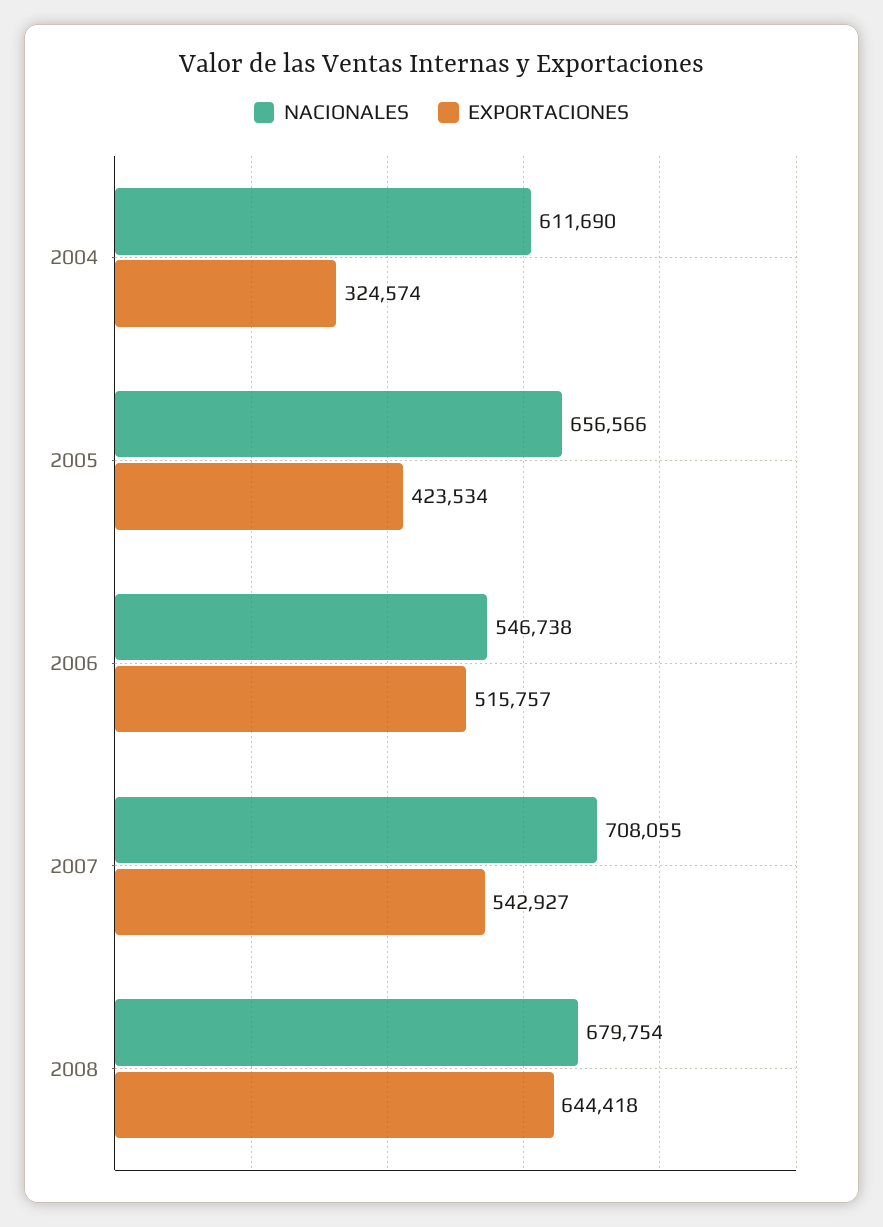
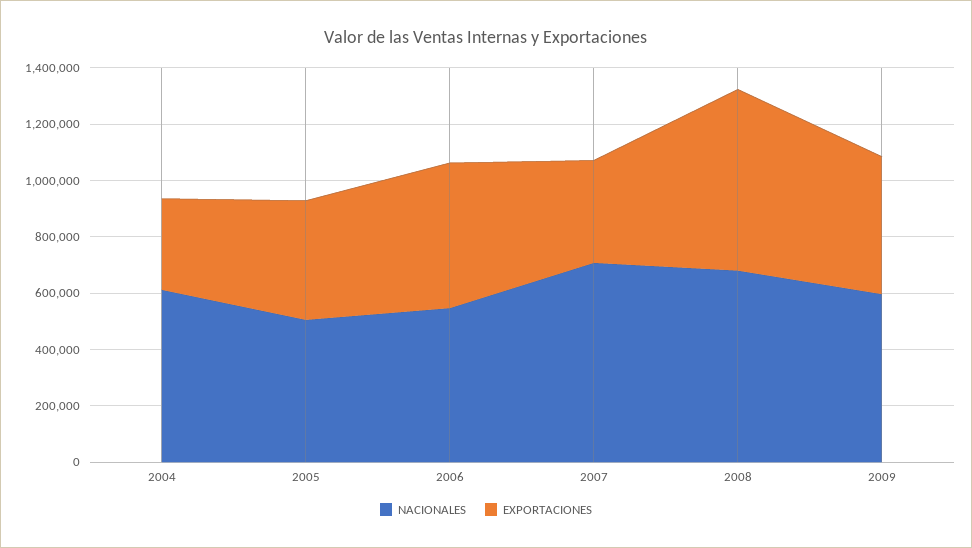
NACIONALES, 2005: 656566 -> 500000
EXPORTACIONES, 2007: 542927 -> 350000
NACIONALES, 2009: none -> 600000
EXPORTACIONES, 2009: none -> 500000

